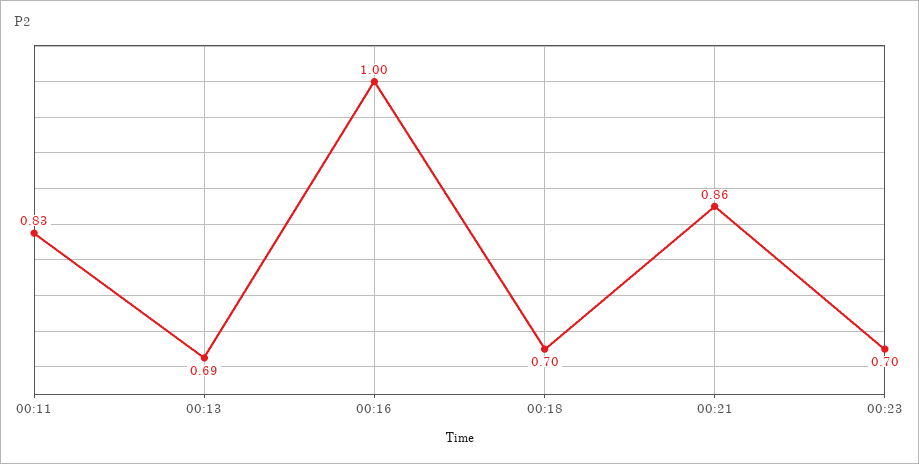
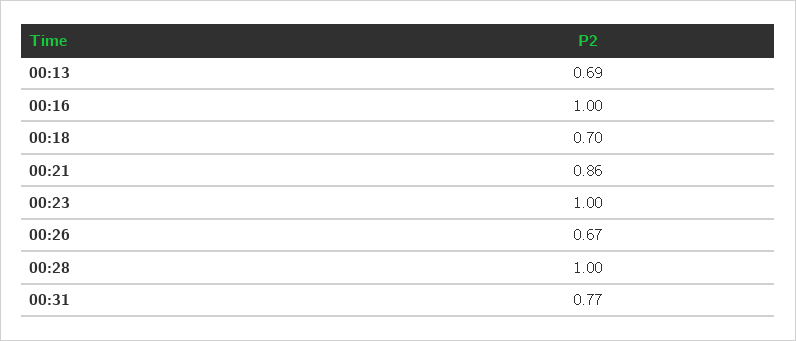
00:11: 0.83 -> none
00:23: 0.7 -> 1
00:26: none -> 0.67
00:28: none -> 1
00:31: none -> 0.77

